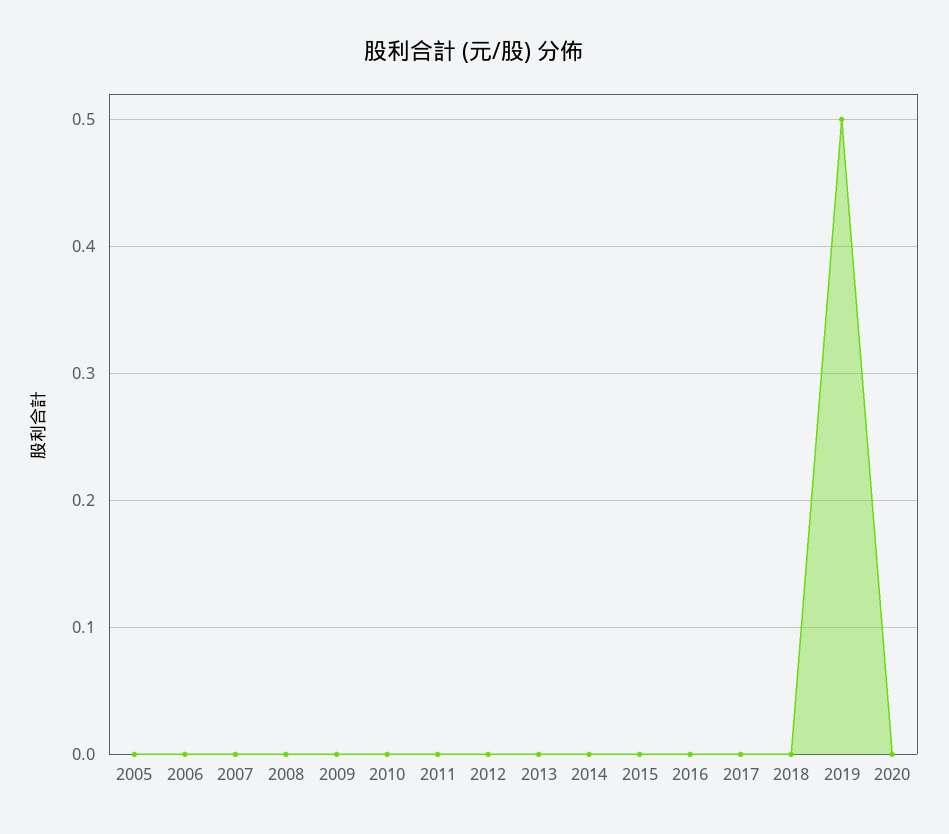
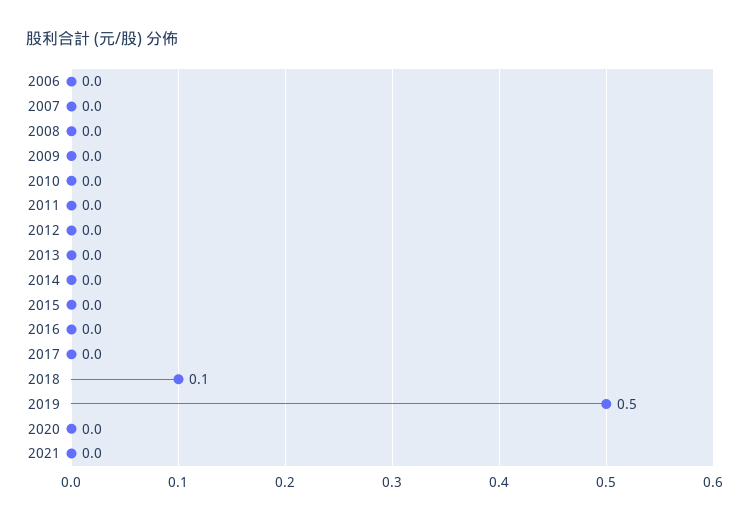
2005: 0 -> none
2018: 0 -> 0.1
2021: none -> 0

